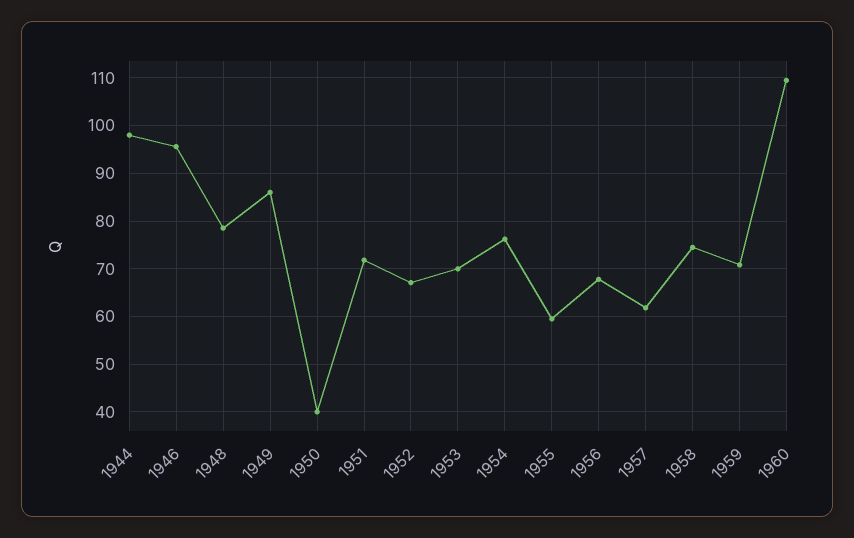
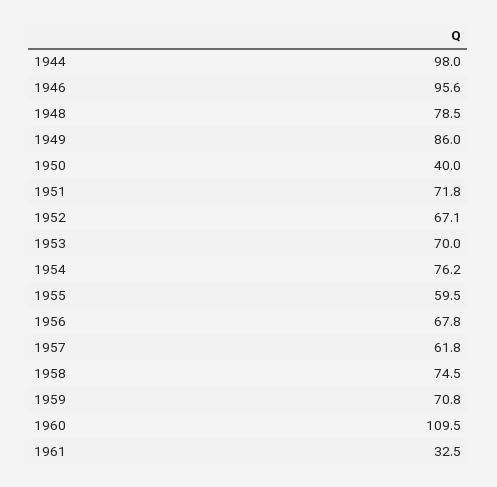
1961: none -> 32.5

